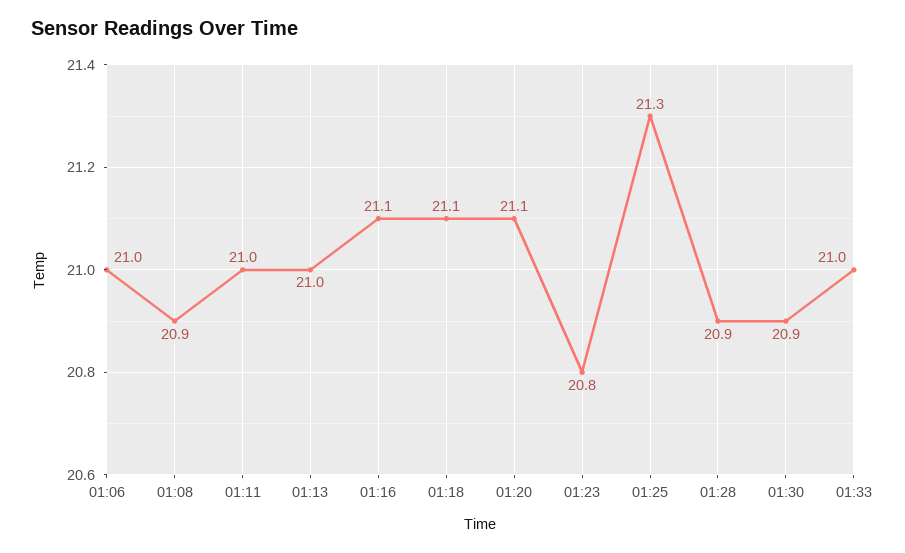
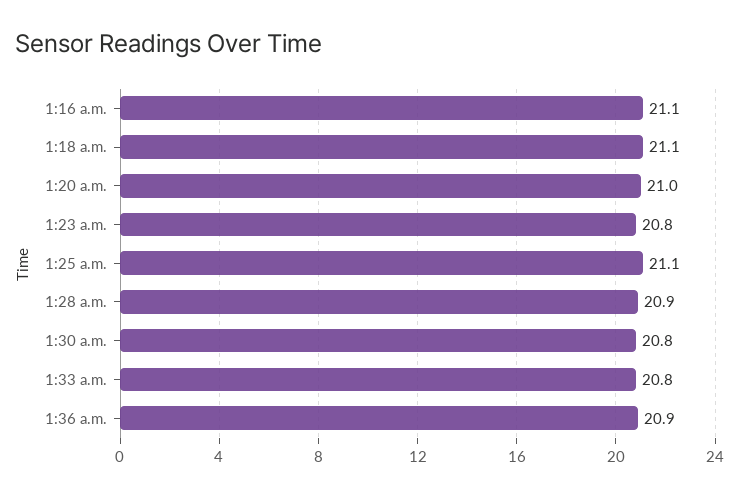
01:06: 21 -> none
01:08: 20.9 -> none
01:11: 21 -> none
01:13: 21 -> none
01:20: 21.1 -> 21
01:25: 21.3 -> 21.1
01:30: 20.9 -> 20.8
01:33: 21 -> 20.8
1:36 a.m.: none -> 20.9

